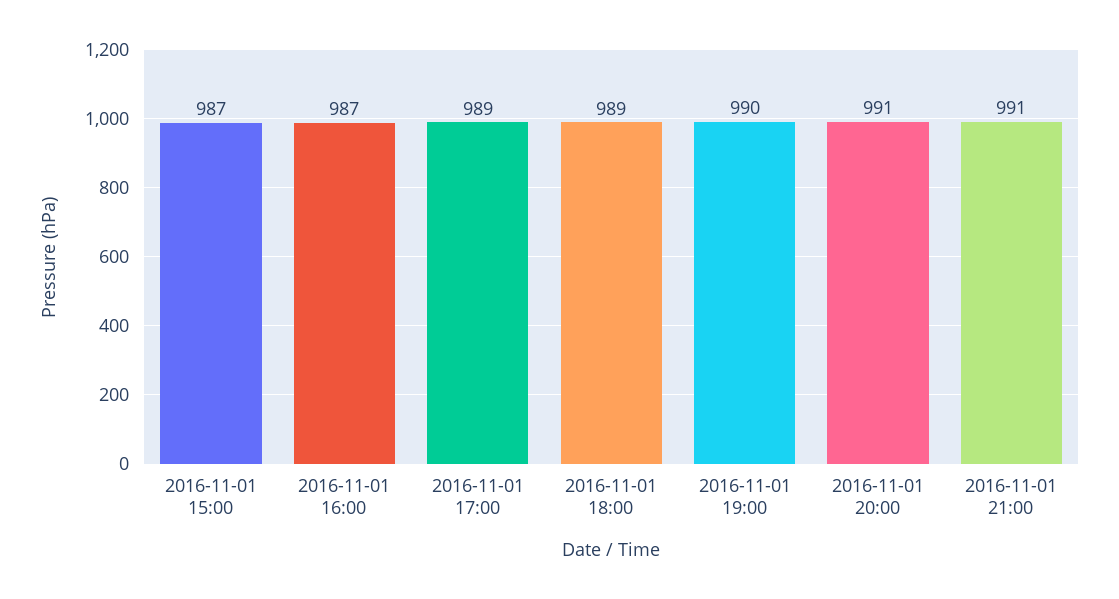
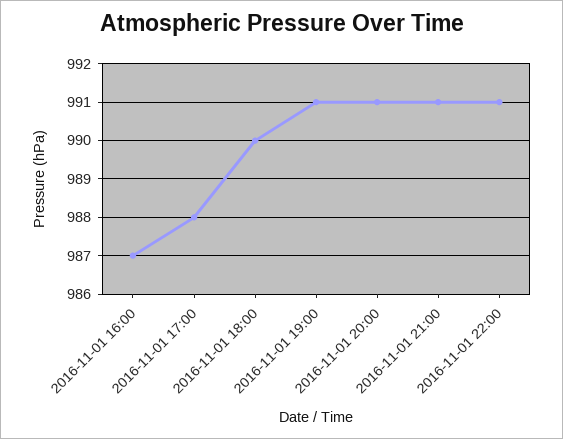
2016-11-01 15:00: 987 -> none
2016-11-01 17:00: 989 -> 988
2016-11-01 18:00: 989 -> 990
2016-11-01 19:00: 990 -> 991
2016-11-01 22:00: none -> 991

